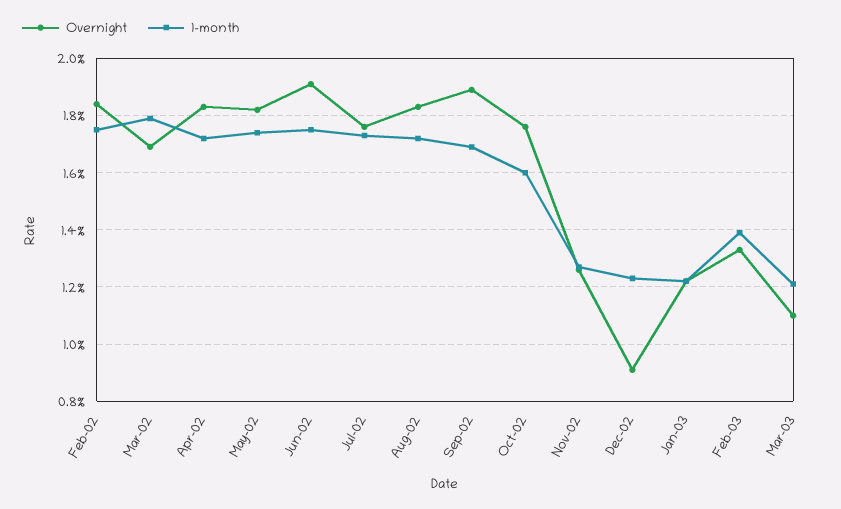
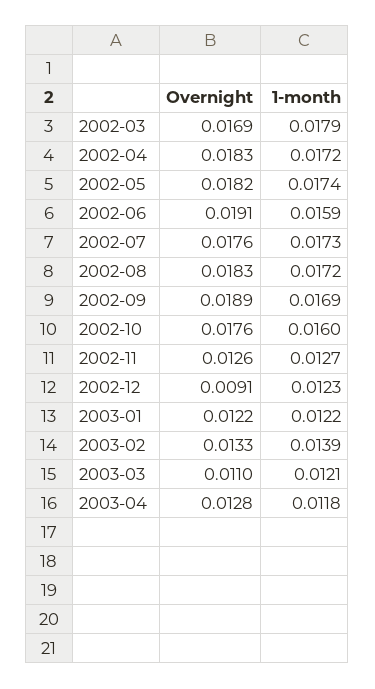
Overnight, Feb-02: 0.0185 -> none
1-month, Feb-02: 0.0175 -> none
1-month, Jun-02: 0.0175 -> 0.0159
Overnight, 2003-04: none -> 0.0128
1-month, 2003-04: none -> 0.0118

